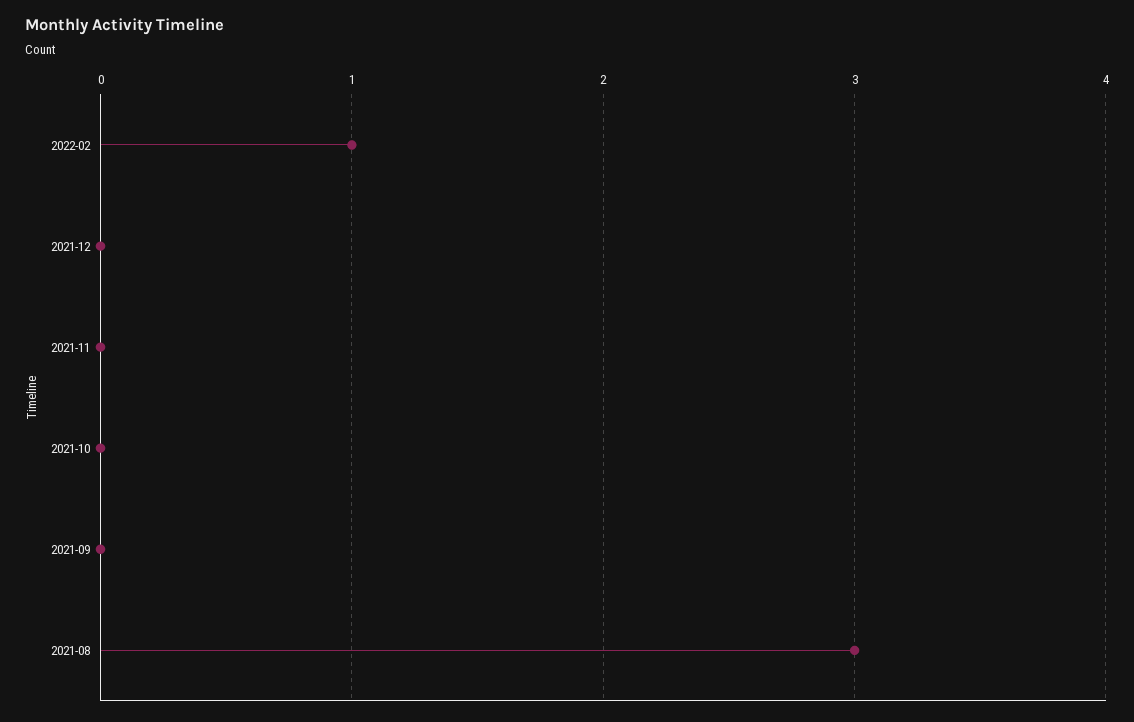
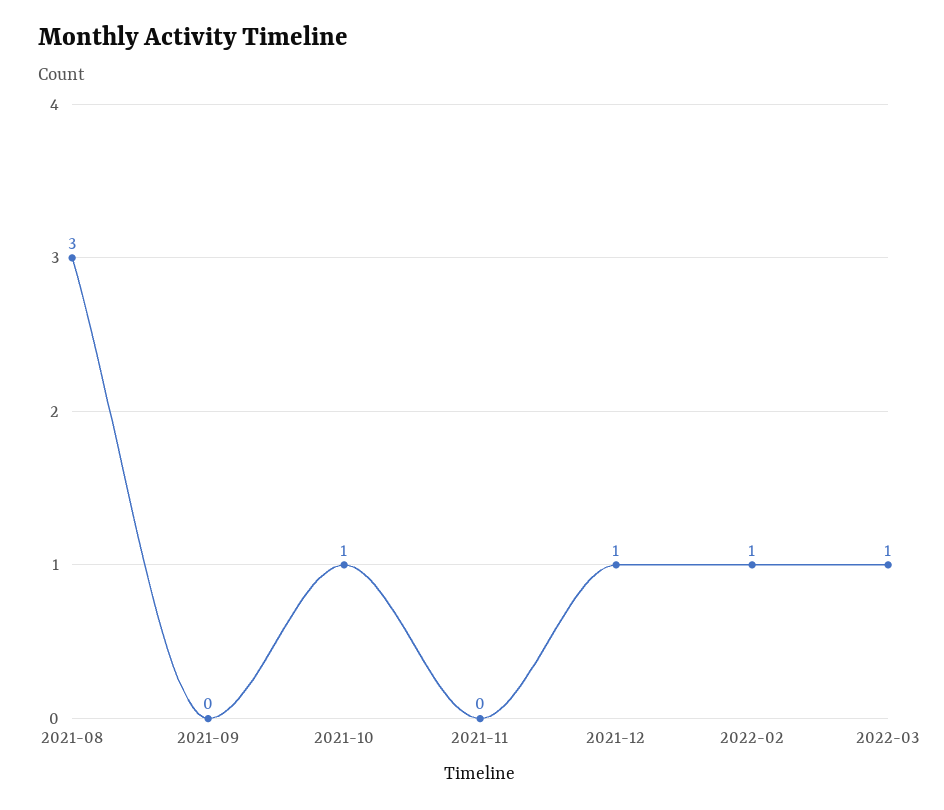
2021-12: 0 -> 1
2021-10: 0 -> 1
2022-03: none -> 1

